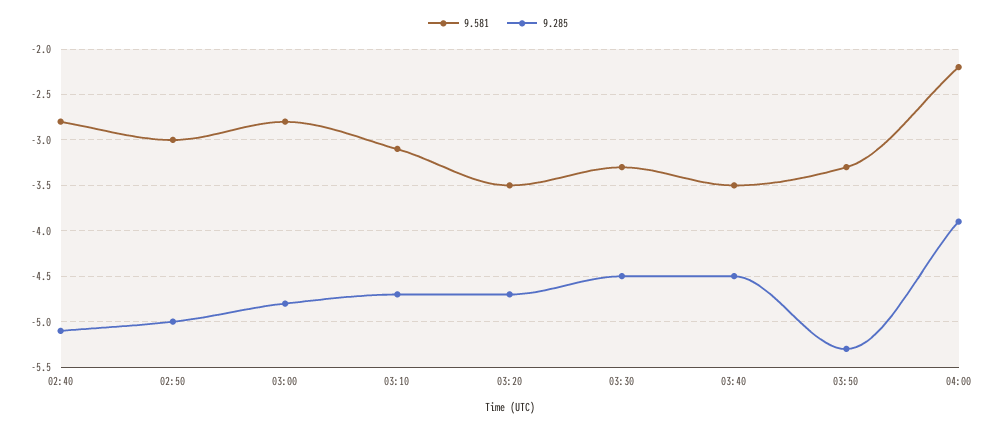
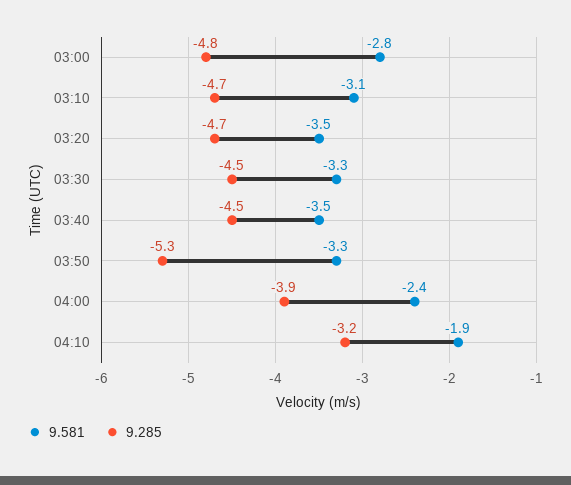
9.581, 02:40: -2.8 -> none
9.285, 02:40: -5.1 -> none
9.581, 02:50: -3 -> none
9.285, 02:50: -5 -> none
9.581, 04:00: -2.2 -> -2.4
9.581, 04:10: none -> -1.9
9.285, 04:10: none -> -3.2

